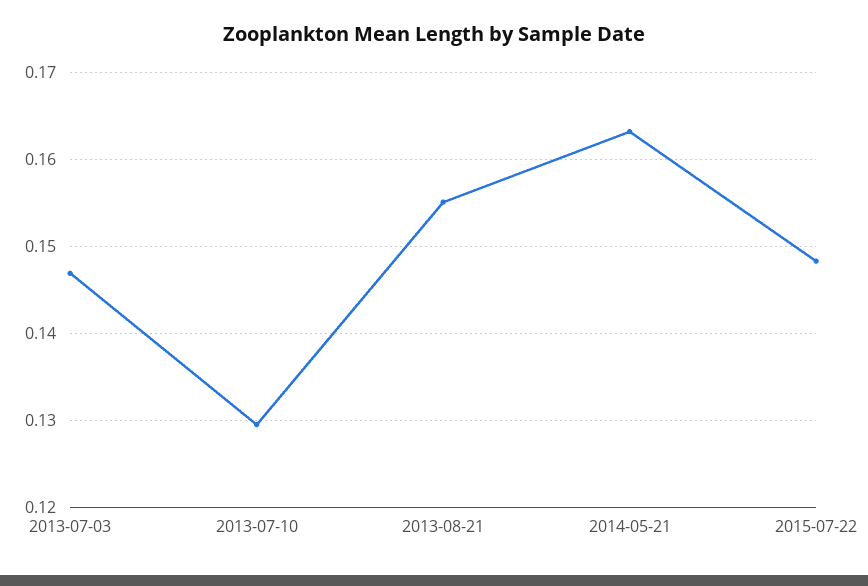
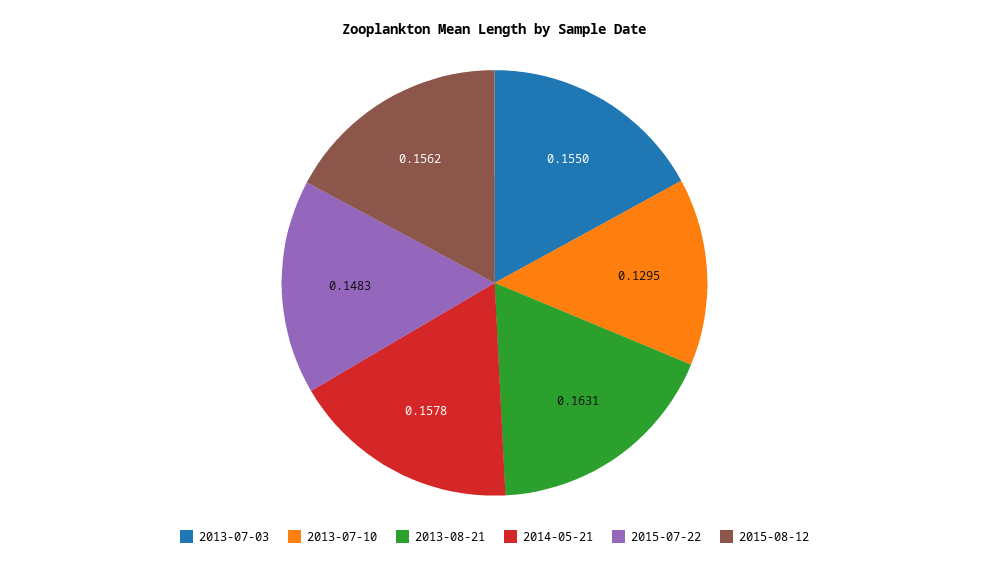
2013-07-03: 0.147 -> 0.155
2013-08-21: 0.155 -> 0.1631
2014-05-21: 0.163 -> 0.1578
2015-08-12: none -> 0.1562

